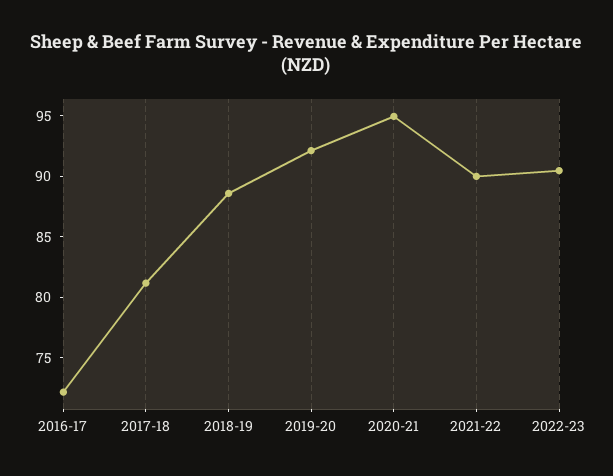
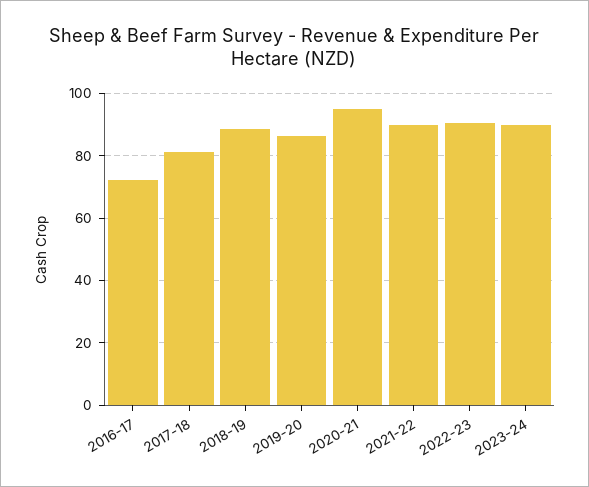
2019-20: 92 -> 86
2023-24: none -> 90

